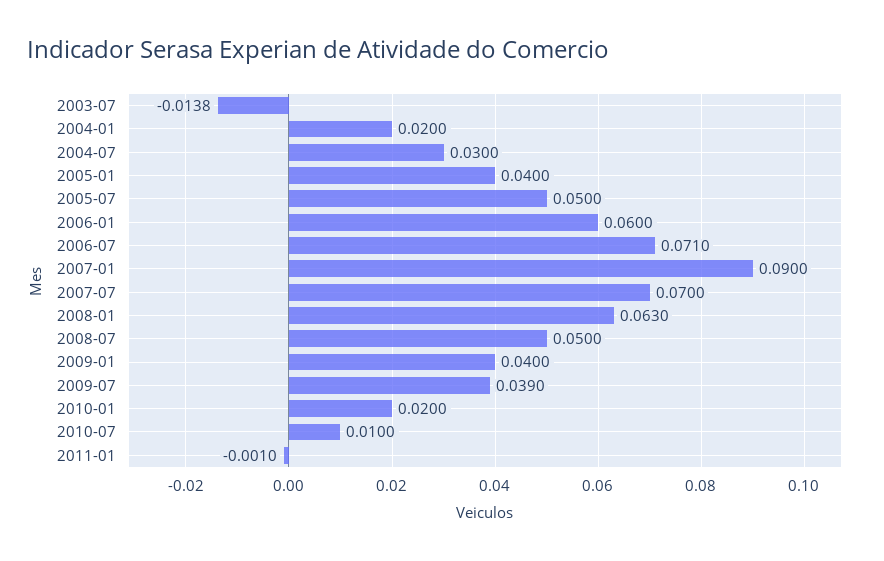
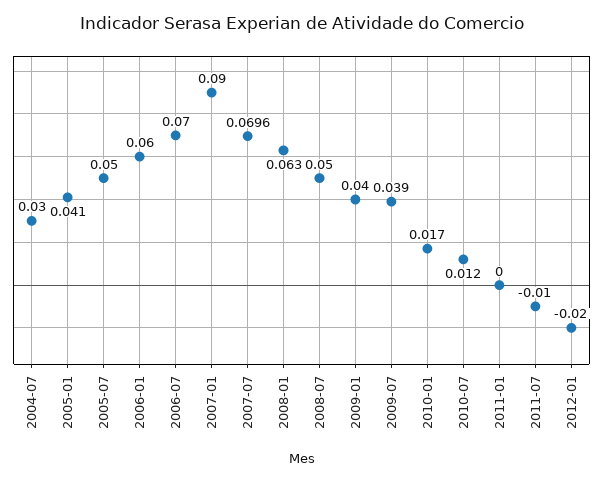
2003-07: -0.0138 -> none
2004-01: 0.02 -> none
2005-01: 0.04 -> 0.041
2006-07: 0.071 -> 0.07
2007-07: 0.07 -> 0.0696
2010-01: 0.02 -> 0.017
2010-07: 0.01 -> 0.012
2011-01: -0.001 -> 0
2011-07: none -> -0.01
2012-01: none -> -0.02

